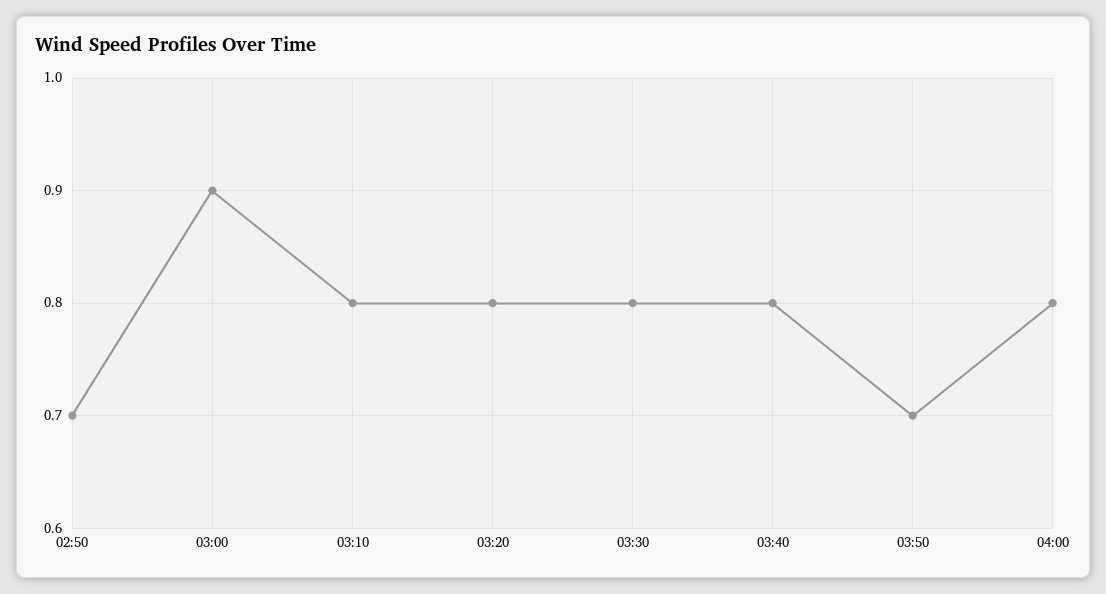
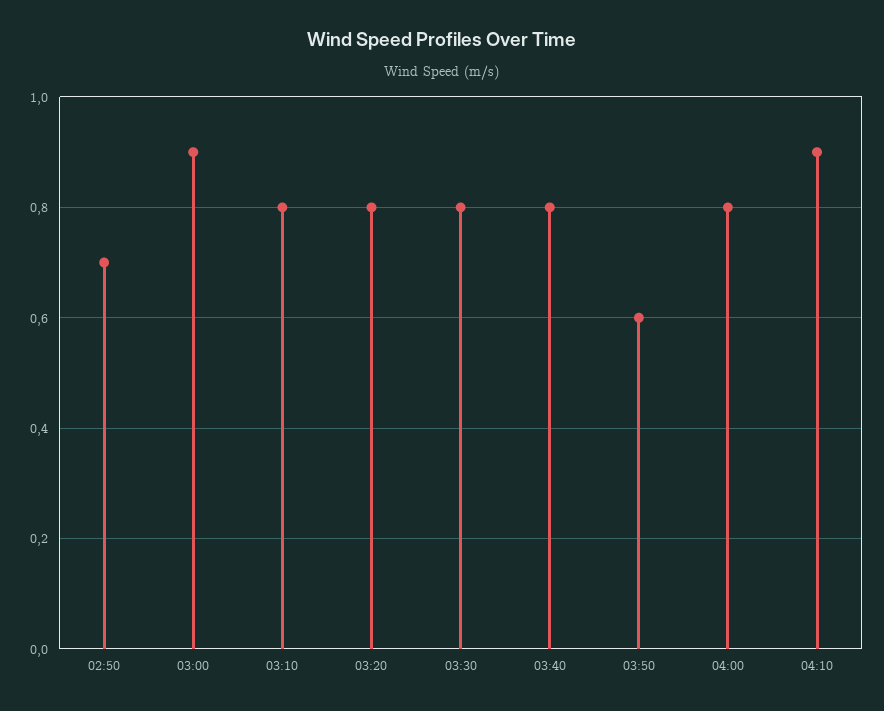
03:50: 0.7 -> 0.6
04:10: none -> 0.9

